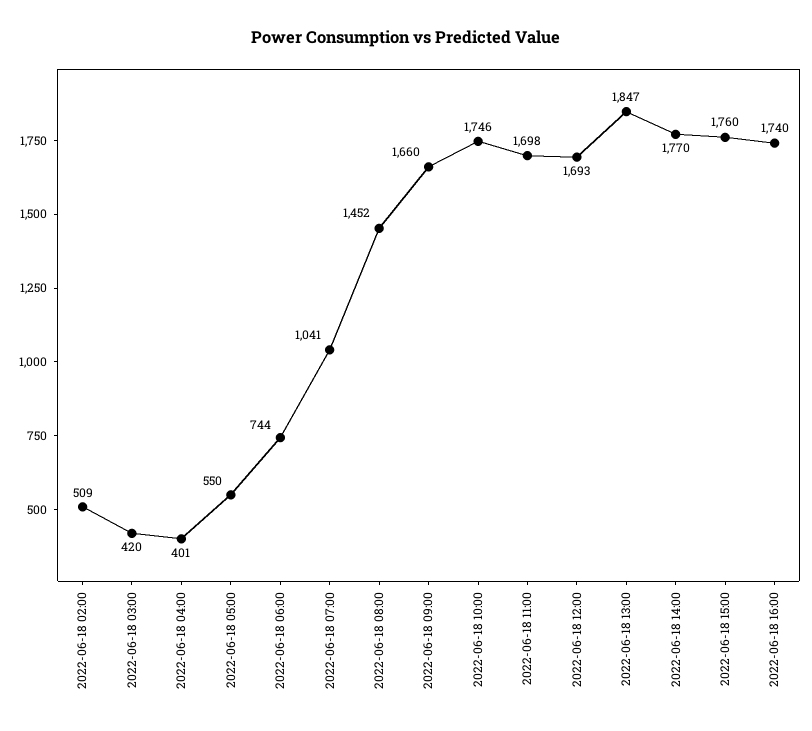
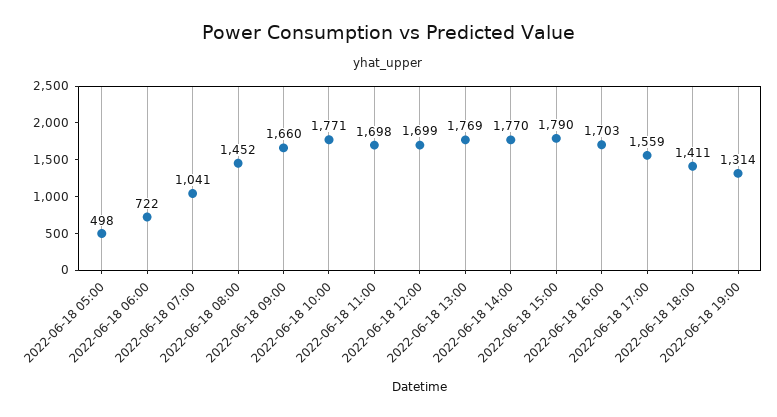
2022-06-18 02:00: 509 -> none
2022-06-18 03:00: 420 -> none
2022-06-18 04:00: 401 -> none
2022-06-18 05:00: 550 -> 498
2022-06-18 06:00: 744 -> 722
2022-06-18 10:00: 1746 -> 1771
2022-06-18 12:00: 1693 -> 1699
2022-06-18 13:00: 1847 -> 1769
2022-06-18 15:00: 1760 -> 1790
2022-06-18 16:00: 1740 -> 1703
2022-06-18 17:00: none -> 1559
2022-06-18 18:00: none -> 1411
2022-06-18 19:00: none -> 1314

